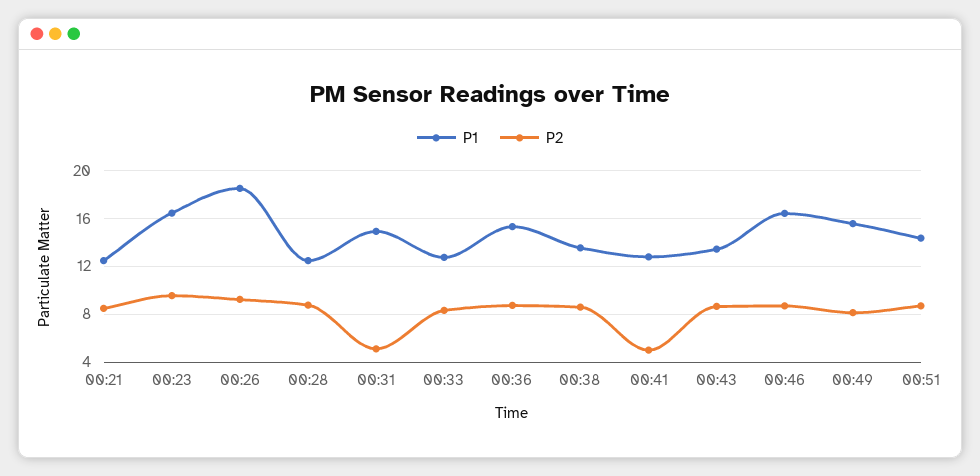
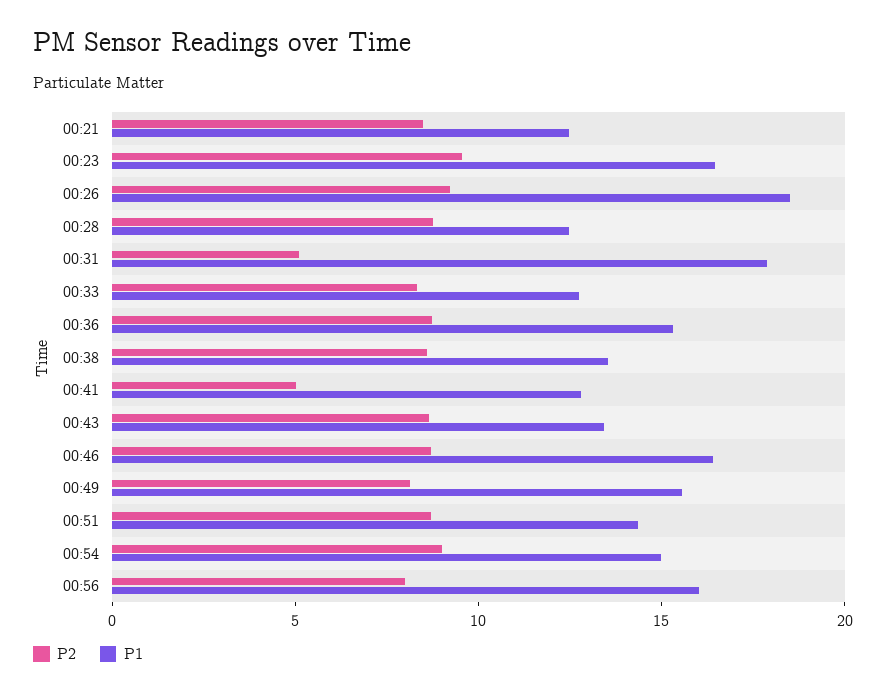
P1, 00:31: 15 -> 18
P2, 00:54: none -> 9
P1, 00:54: none -> 15
P2, 00:56: none -> 8
P1, 00:56: none -> 16

